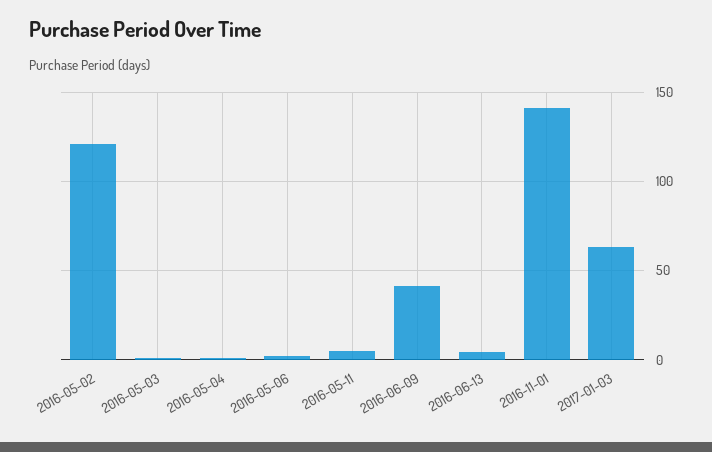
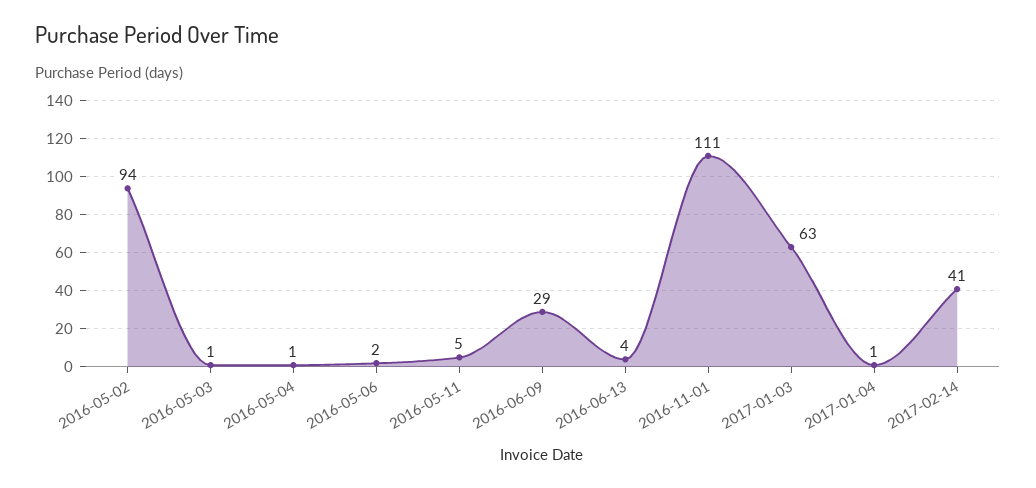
2016-05-02: 120 -> 94
2016-06-09: 40 -> 29
2016-11-01: 140 -> 111
2017-01-04: none -> 1
2017-02-14: none -> 41

